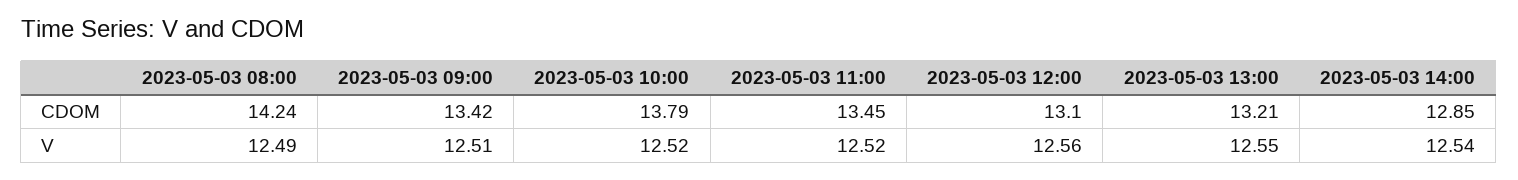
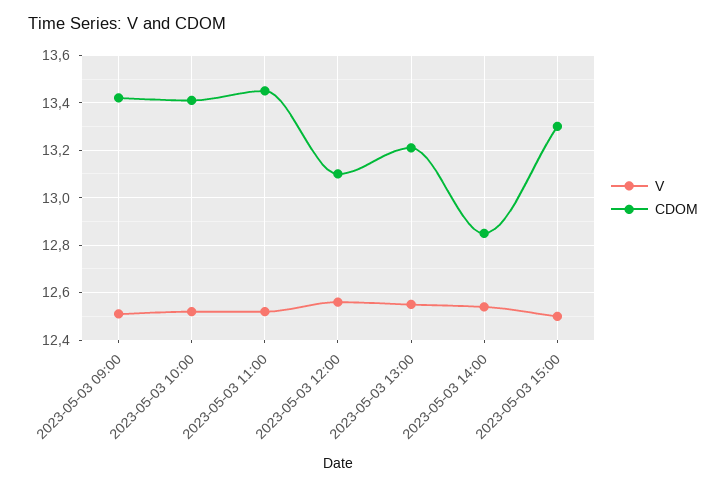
CDOM, 2023-05-03 08:00: 14.24 -> none
CDOM, 2023-05-03 10:00: 13.79 -> 13.4
V, 2023-05-03 08:00: 12.49 -> none
V, 2023-05-03 15:00: none -> 12.5
CDOM, 2023-05-03 15:00: none -> 13.3

